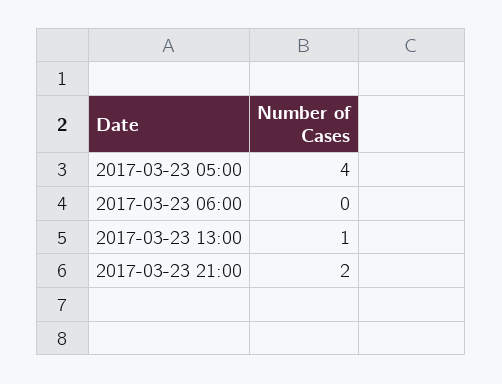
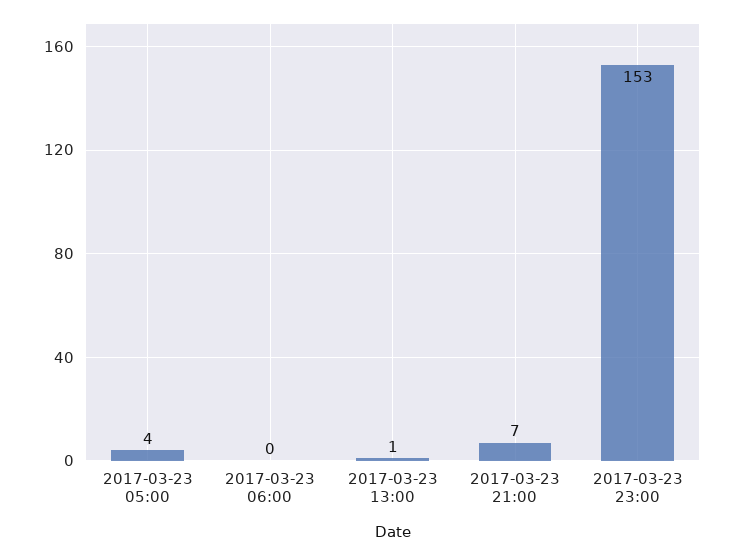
2017-03-23 21:00: 2 -> 7
2017-03-23 23:00: none -> 153

